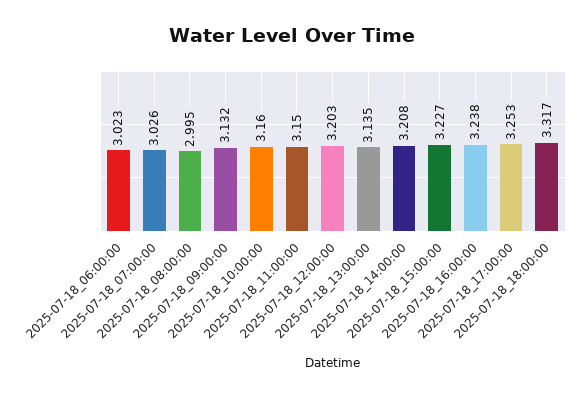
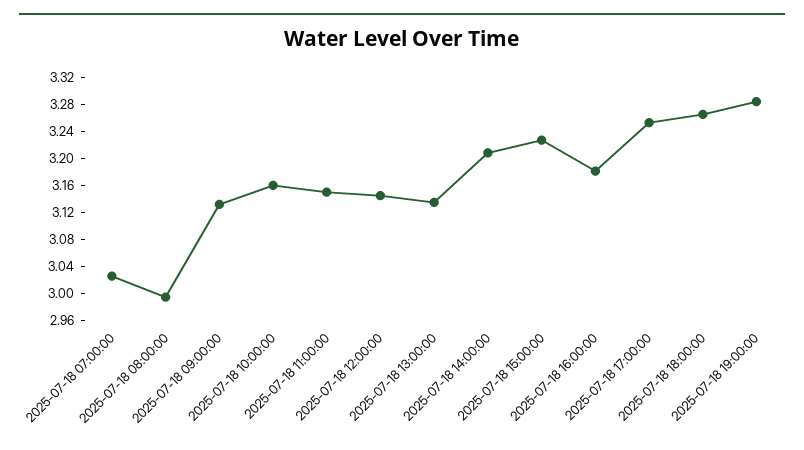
2025-07-18_06:00:00: 3.023 -> none
2025-07-18_12:00:00: 3.203 -> 3.14
2025-07-18_16:00:00: 3.238 -> 3.18
2025-07-18_18:00:00: 3.317 -> 3.26
2025-07-18 19:00:00: none -> 3.28

